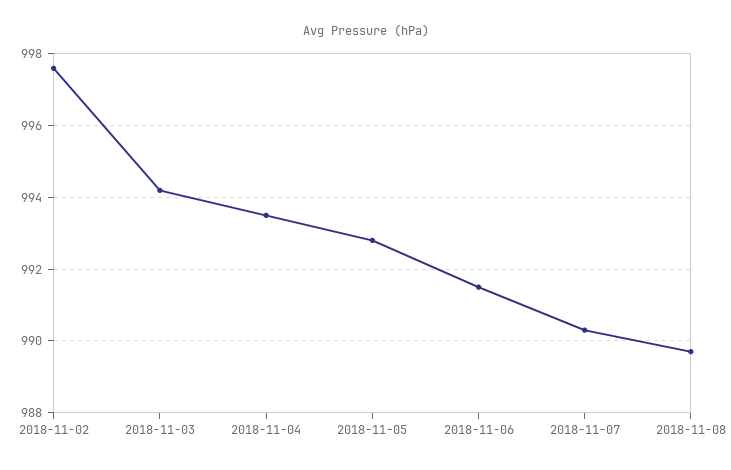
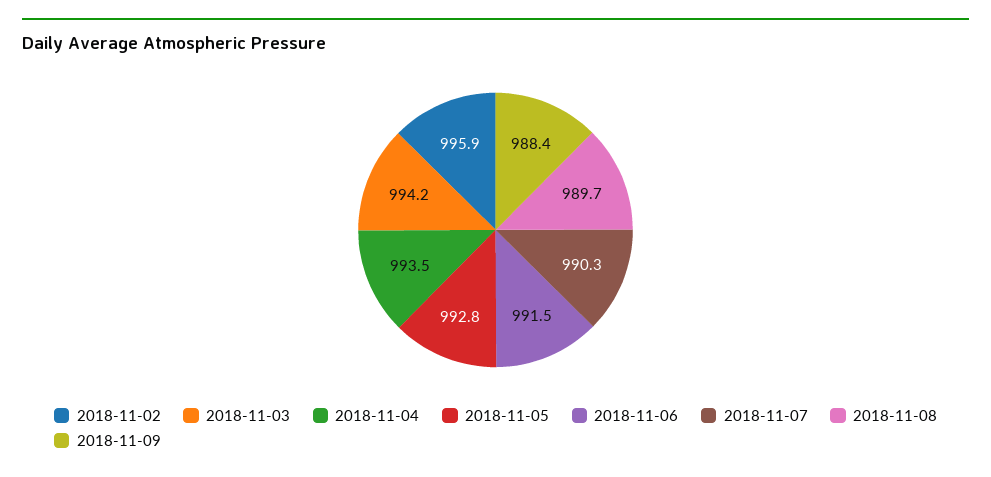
2018-11-02: 997.5 -> 995.9
2018-11-09: none -> 988.4

